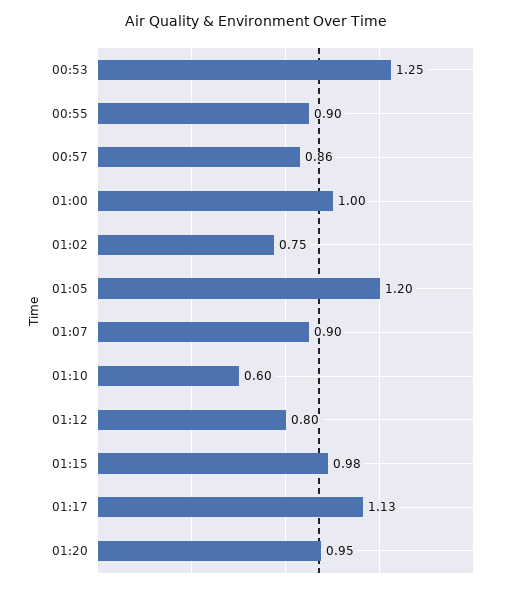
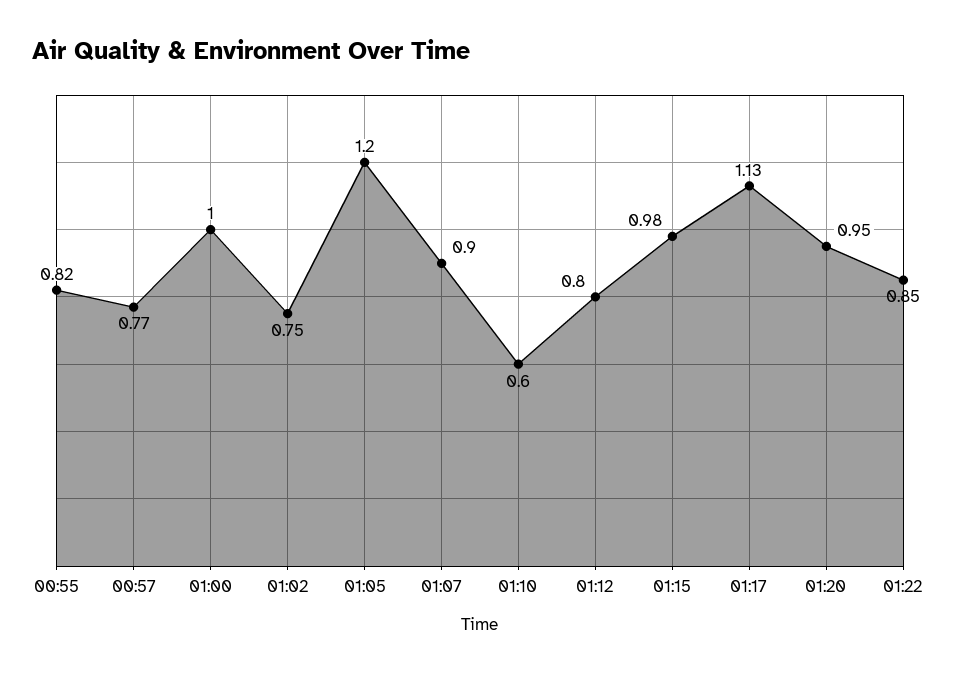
00:53: 1.25 -> none
00:55: 0.9 -> 0.82
00:57: 0.86 -> 0.77
01:22: none -> 0.85

